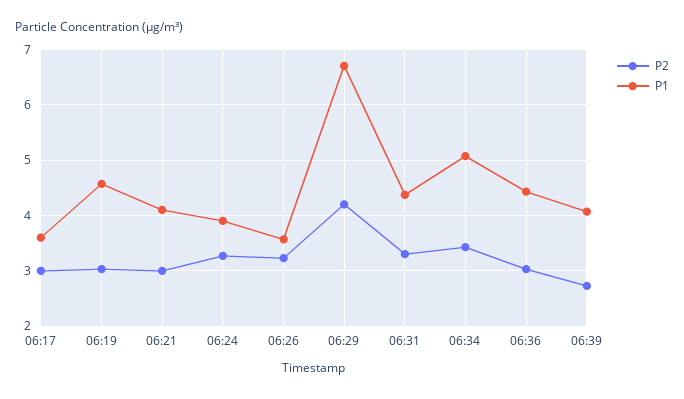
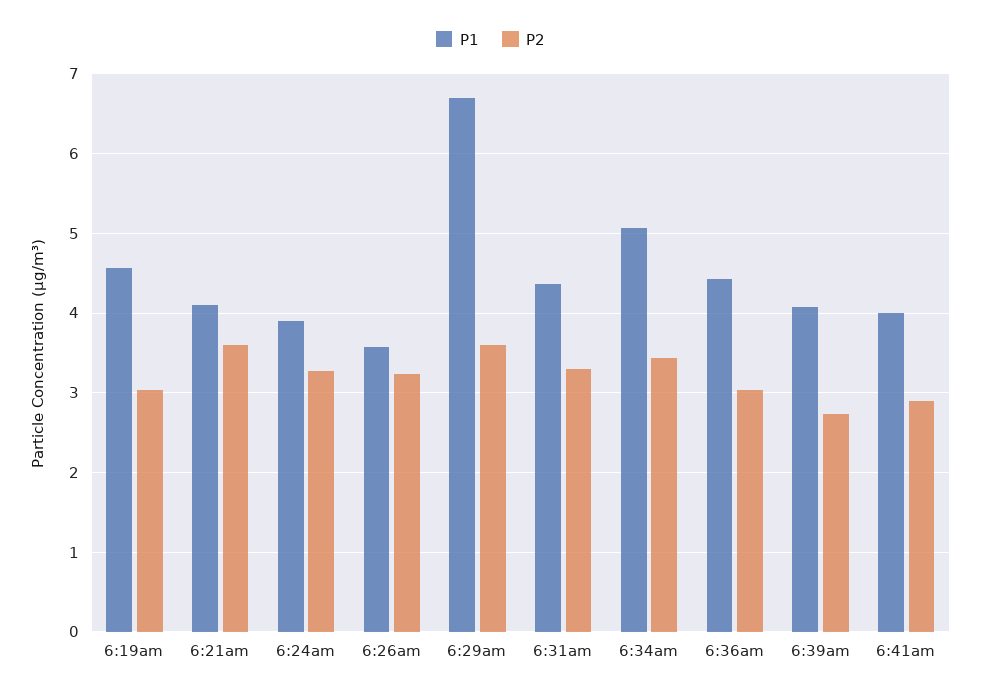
P2, 06:17: 3 -> none
P1, 06:17: 3.6 -> none
P2, 06:21: 3 -> 3.6
P2, 06:29: 4.2 -> 3.6
P1, 6:41am: none -> 4
P2, 6:41am: none -> 2.9

